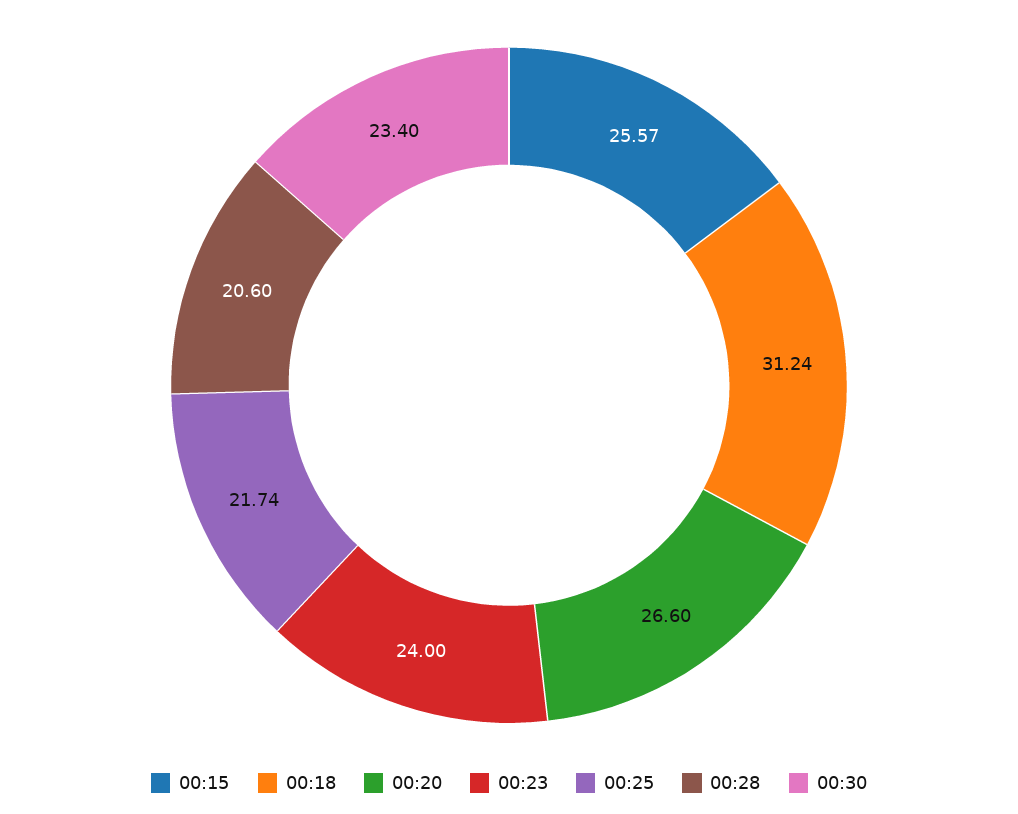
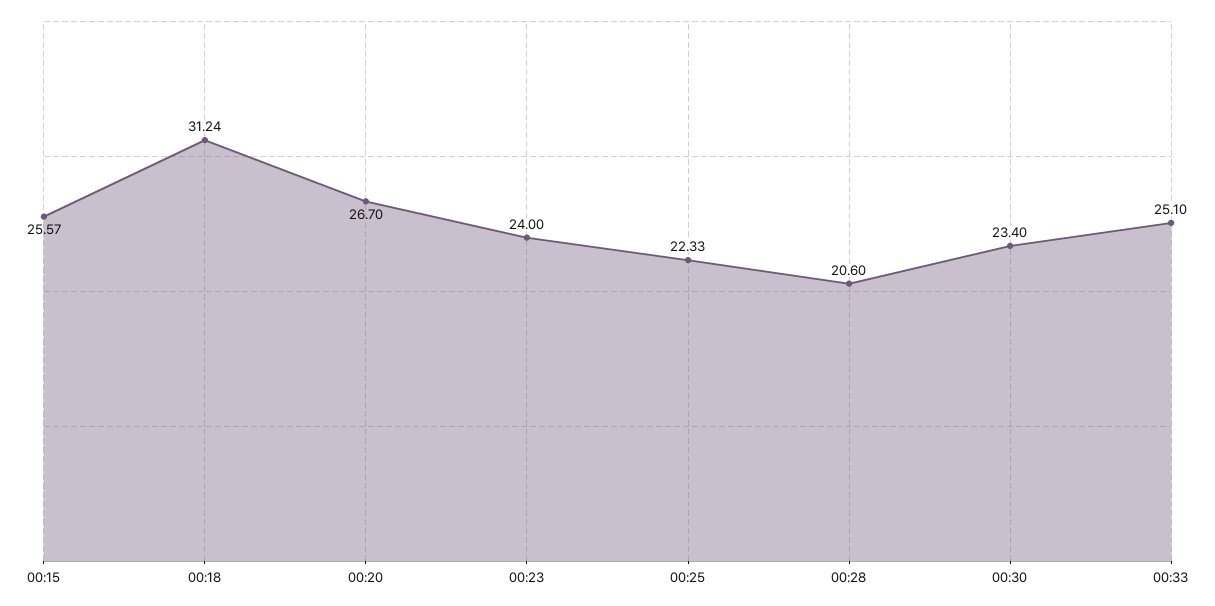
00:20: 26.6 -> 26.7
00:25: 21.74 -> 22.33
00:33: none -> 25.1

